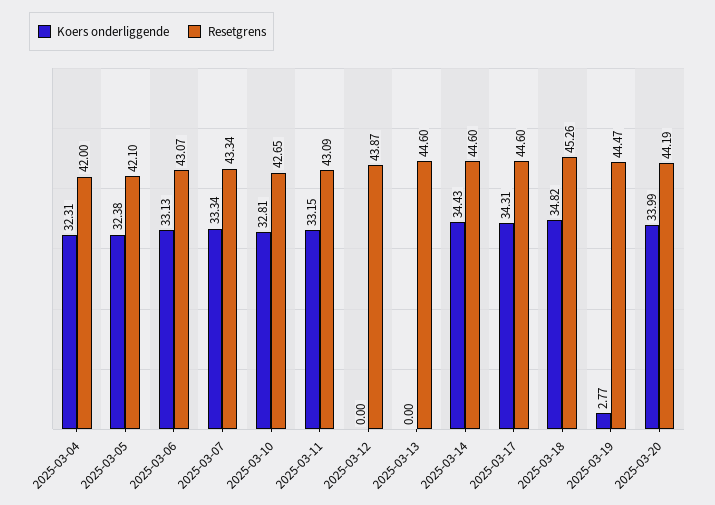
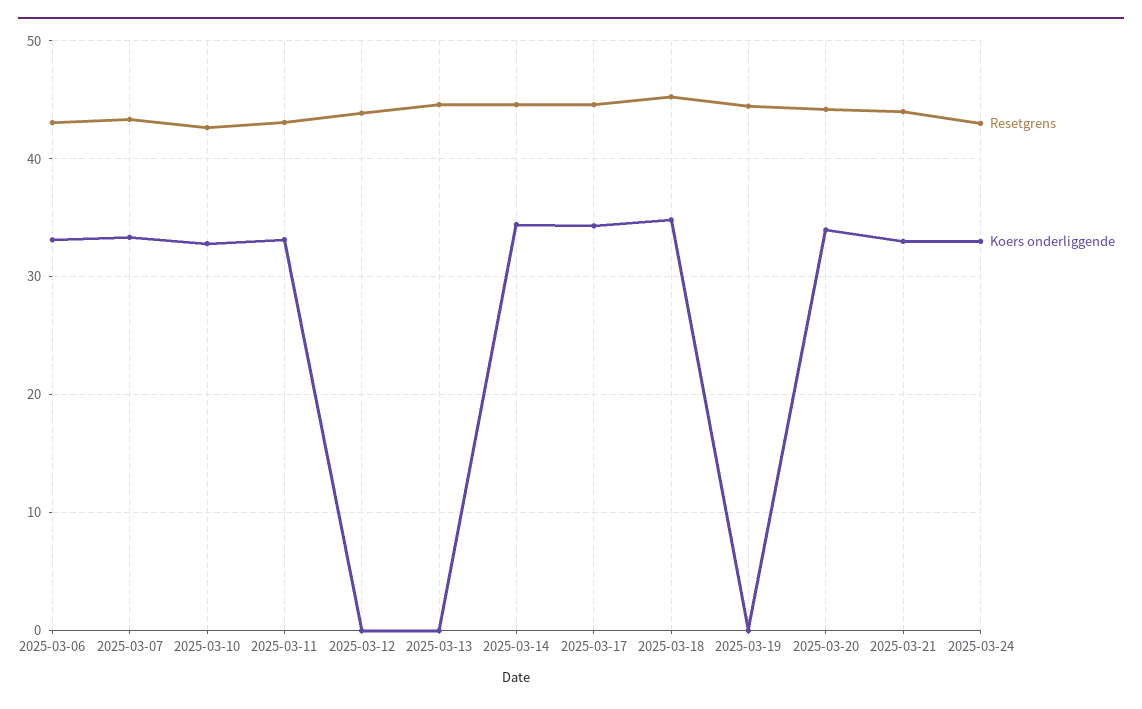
Koers onderliggende, 2025-03-04: 32.31 -> none
Resetgrens, 2025-03-04: 42 -> none
Koers onderliggende, 2025-03-05: 32.38 -> none
Resetgrens, 2025-03-05: 42.1 -> none
Koers onderliggende, 2025-03-19: 2.77 -> 0
Resetgrens, 2025-03-21: none -> 44
Koers onderliggende, 2025-03-21: none -> 33
Resetgrens, 2025-03-24: none -> 43
Koers onderliggende, 2025-03-24: none -> 33

